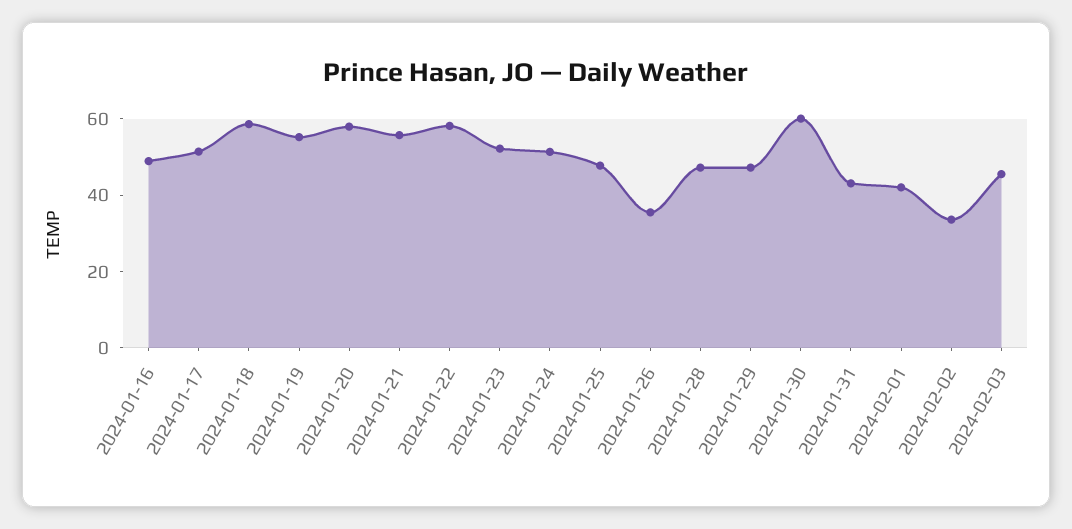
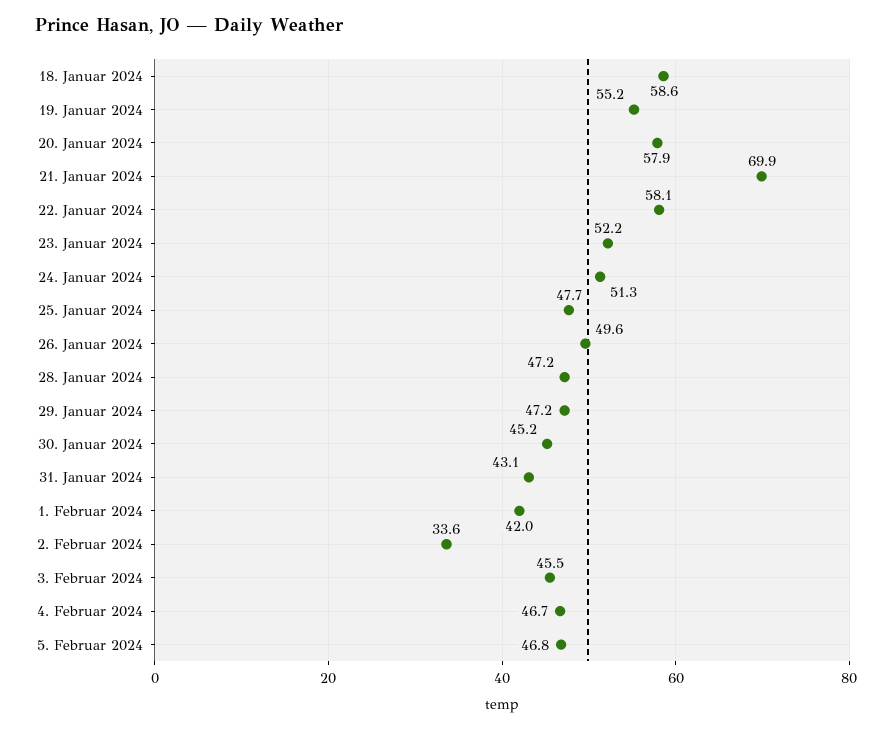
2024-01-16: 50 -> none
2024-01-17: 50 -> none
2024-01-21: 55 -> 69.9
2024-01-26: 35 -> 49.6
2024-01-30: 60 -> 45.2
4. Februar 2024: none -> 46.7
5. Februar 2024: none -> 46.8

